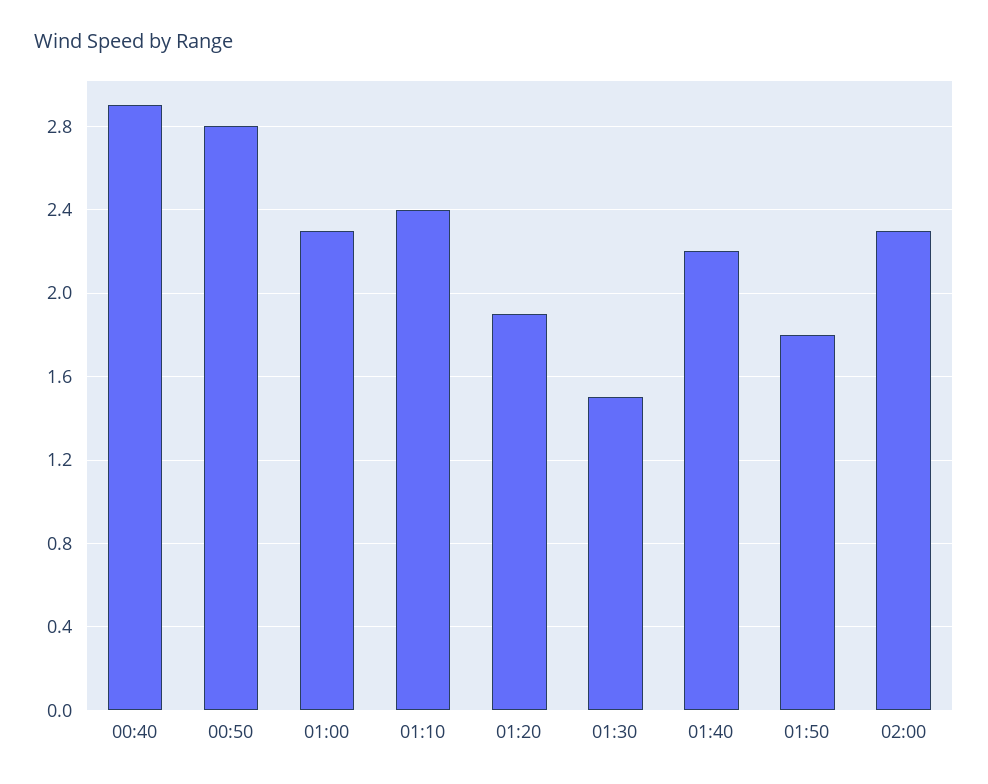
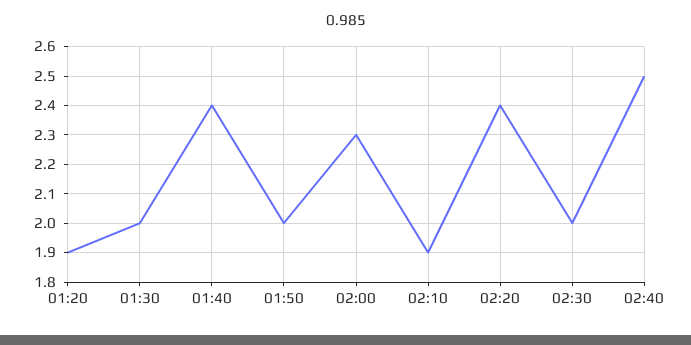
00:40: 2.9 -> none
00:50: 2.8 -> none
01:00: 2.3 -> none
01:10: 2.4 -> none
01:30: 1.5 -> 2
01:40: 2.2 -> 2.4
01:50: 1.8 -> 2
02:10: none -> 1.9
02:20: none -> 2.4
02:30: none -> 2
02:40: none -> 2.5

